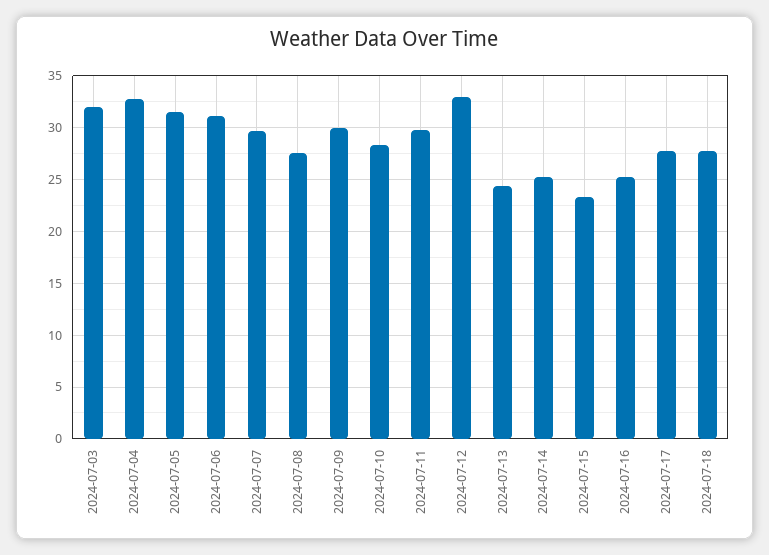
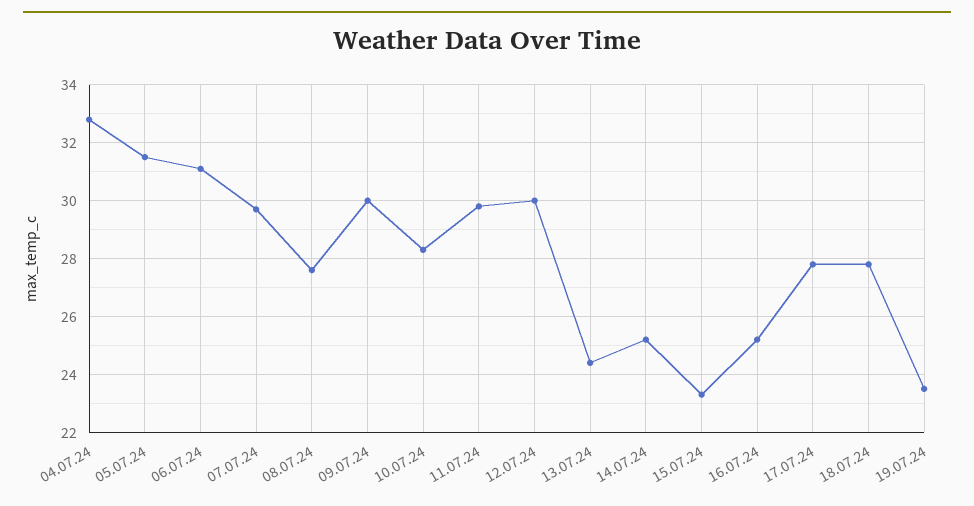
2024-07-03: 32 -> none
2024-07-12: 33 -> 30
19.07.24: none -> 23.5

